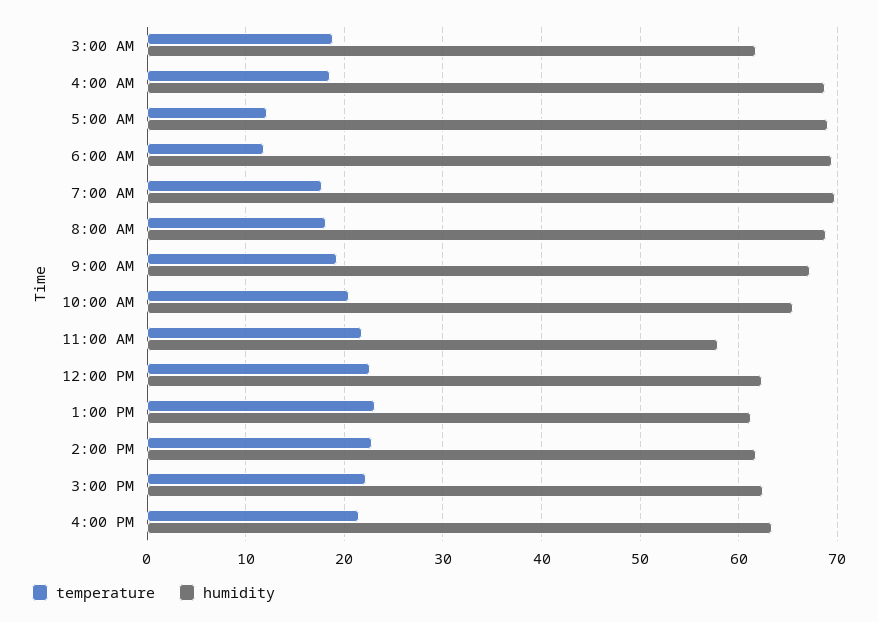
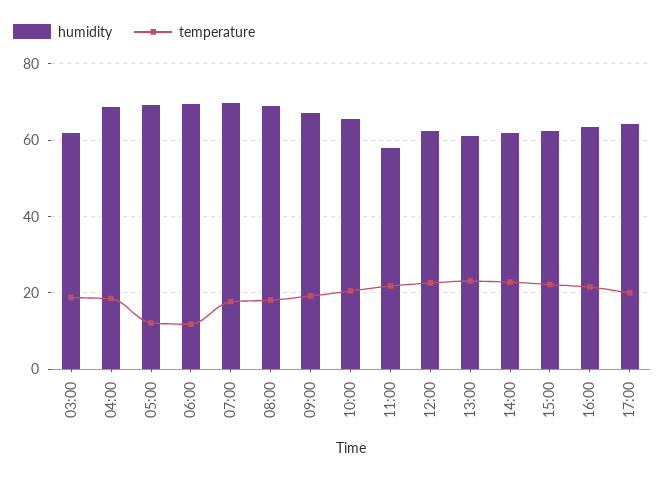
humidity, 17:00: none -> 64
temperature, 17:00: none -> 20

